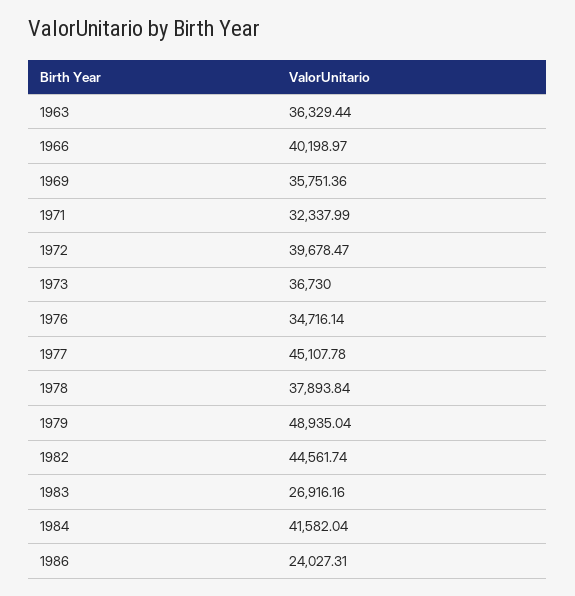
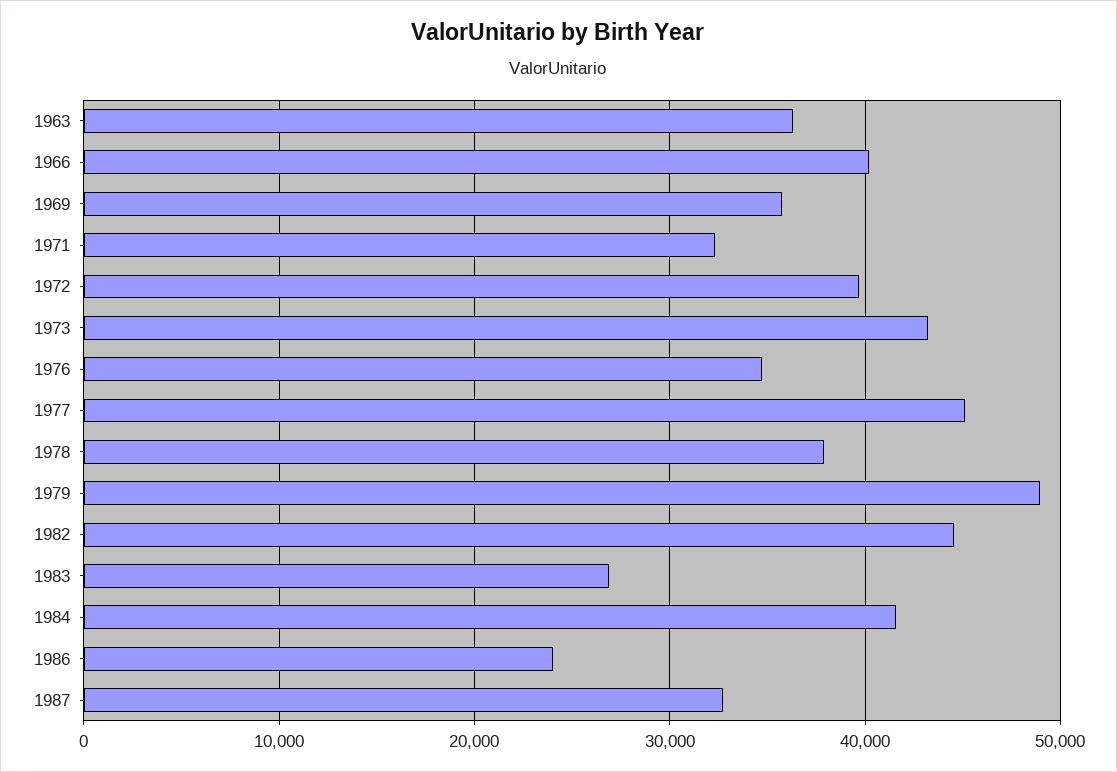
1973: 36730 -> 43000
1987: none -> 33000

